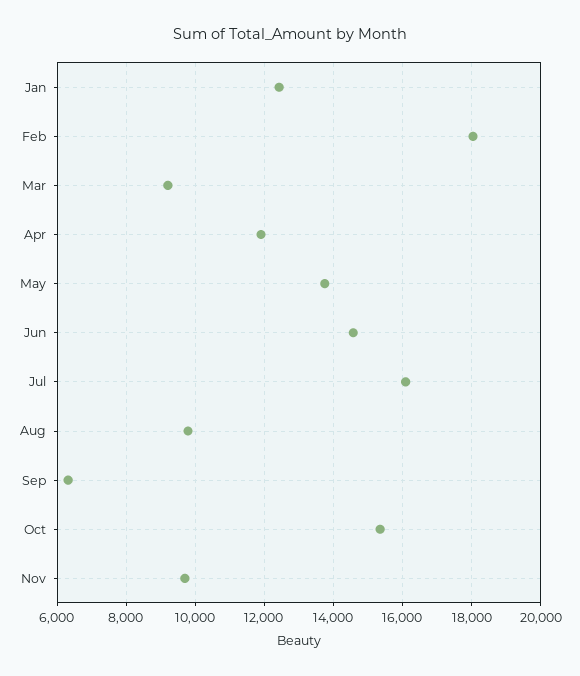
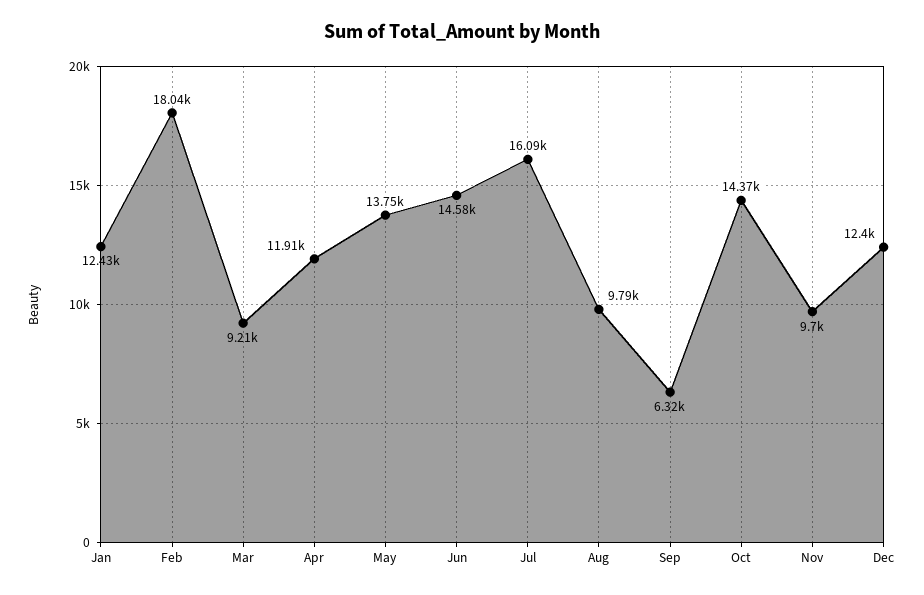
Oct: 15400 -> 14370
Dec: none -> 12400

